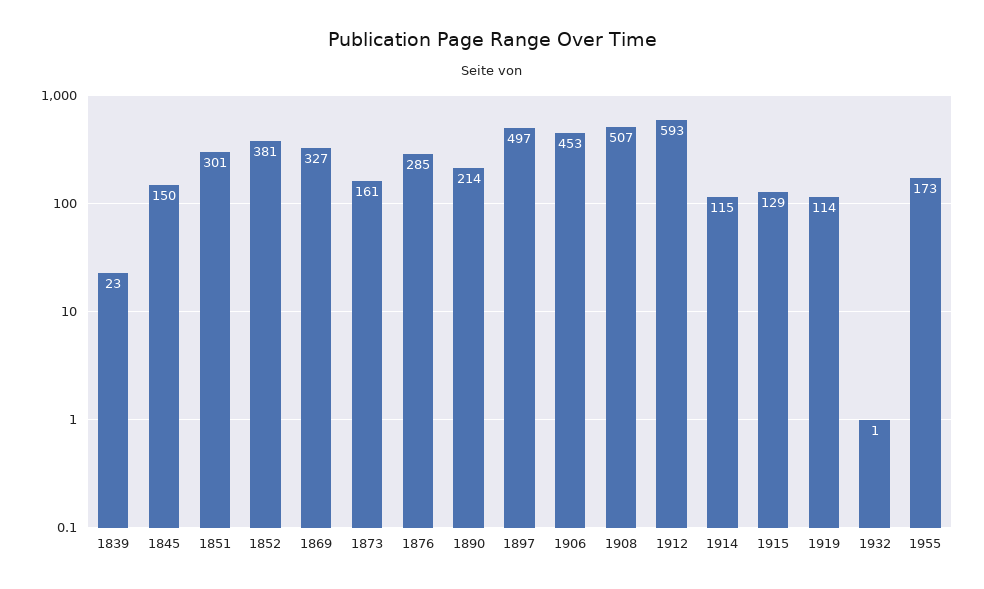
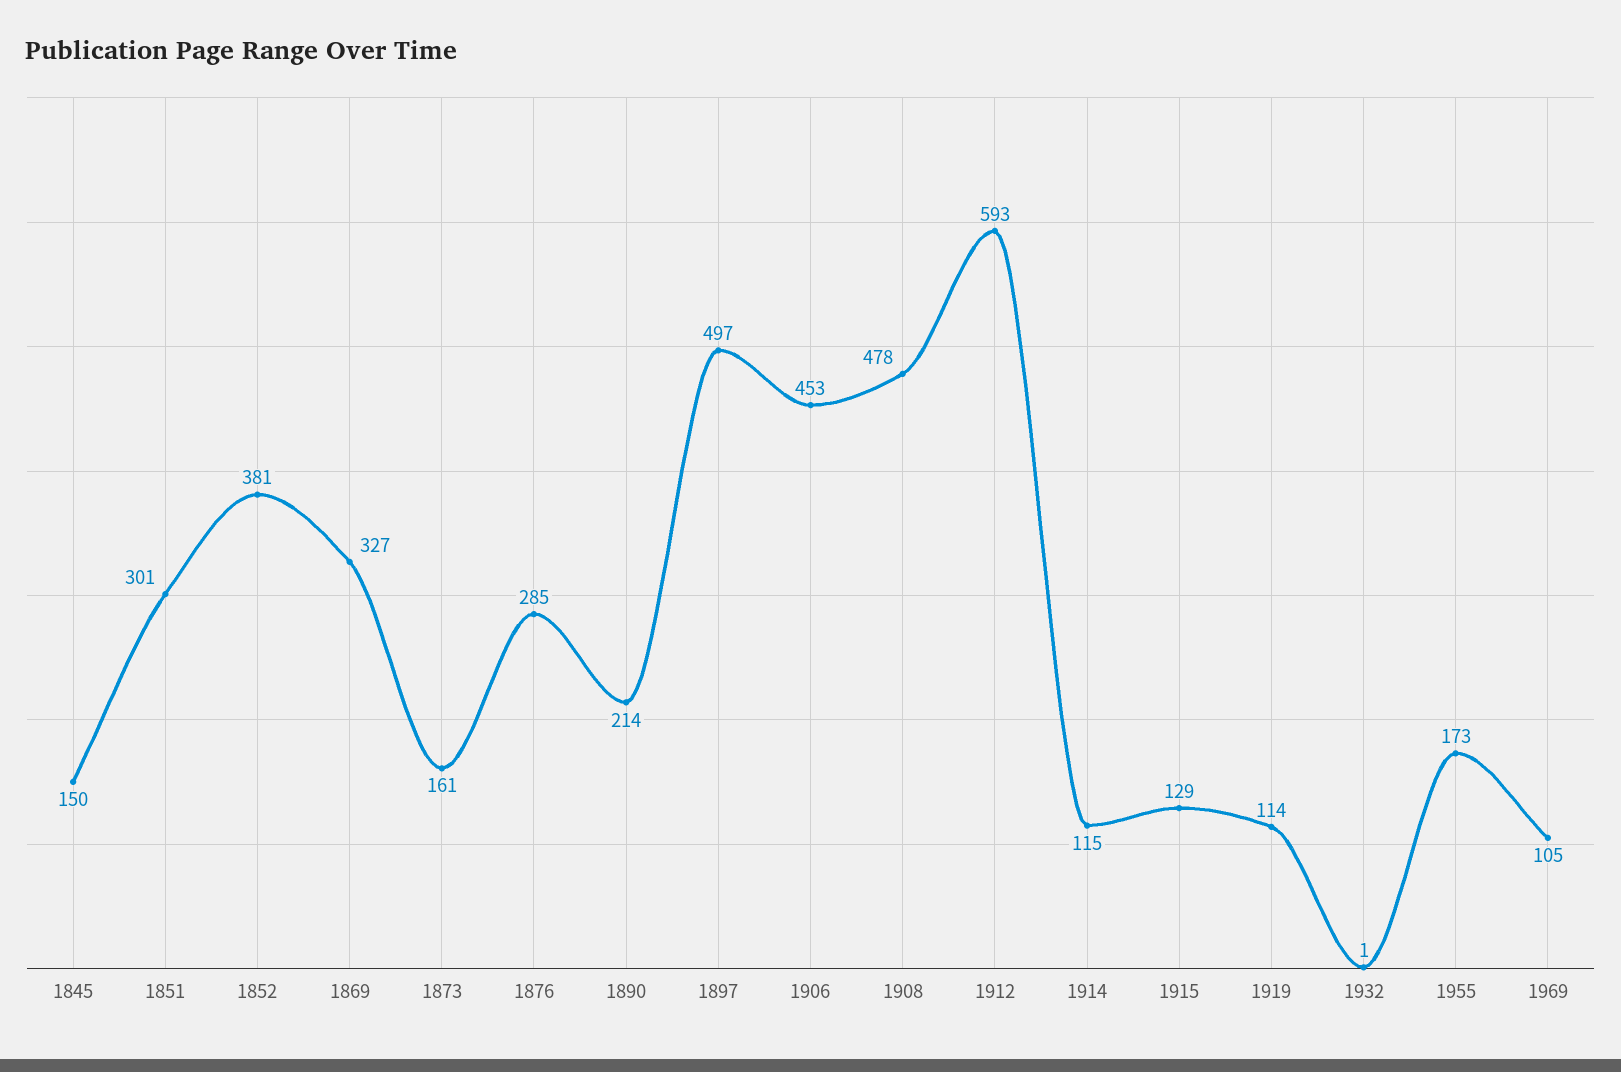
1839: 23 -> none
1908: 507 -> 478
1969: none -> 105

